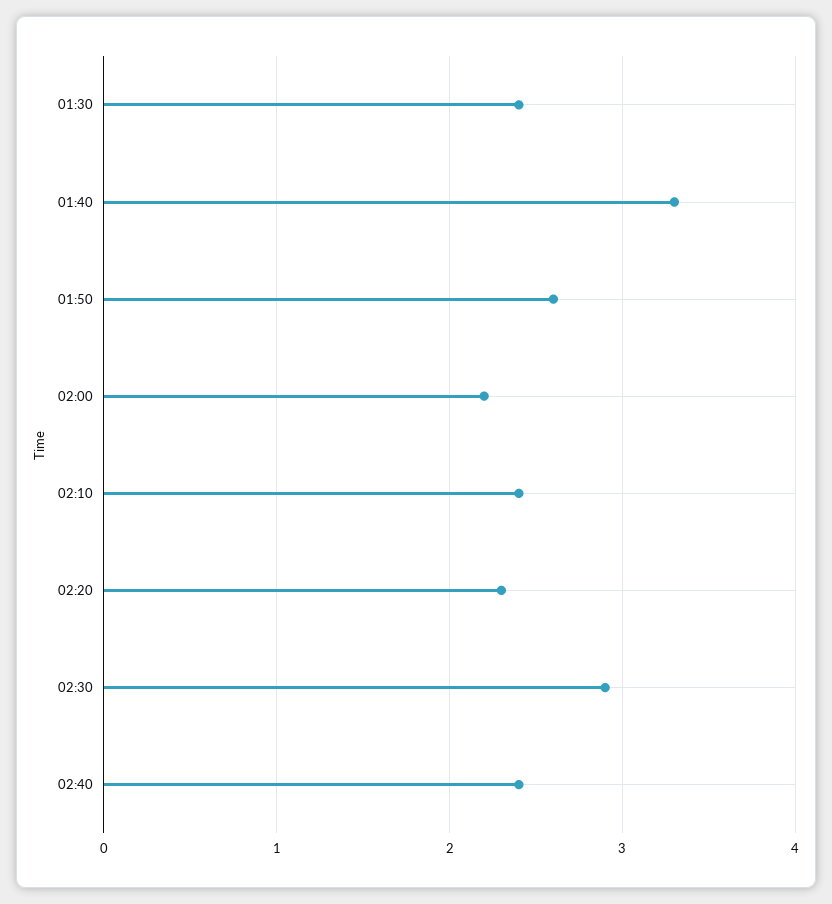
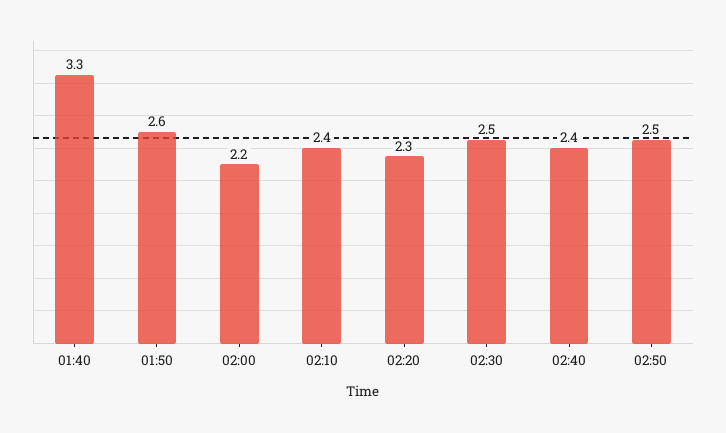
01:30: 2.4 -> none
02:30: 2.9 -> 2.5
02:50: none -> 2.5

